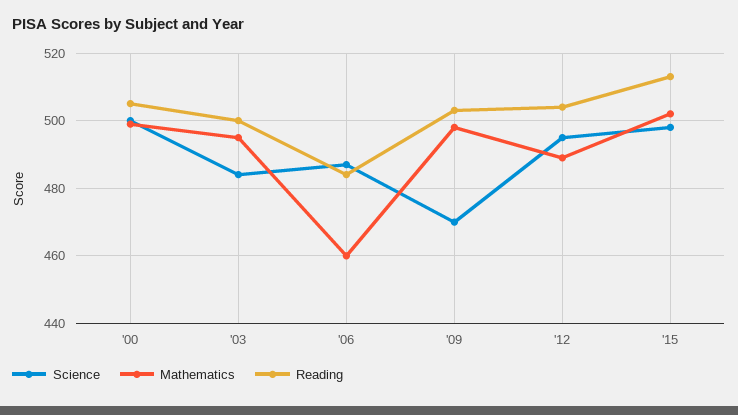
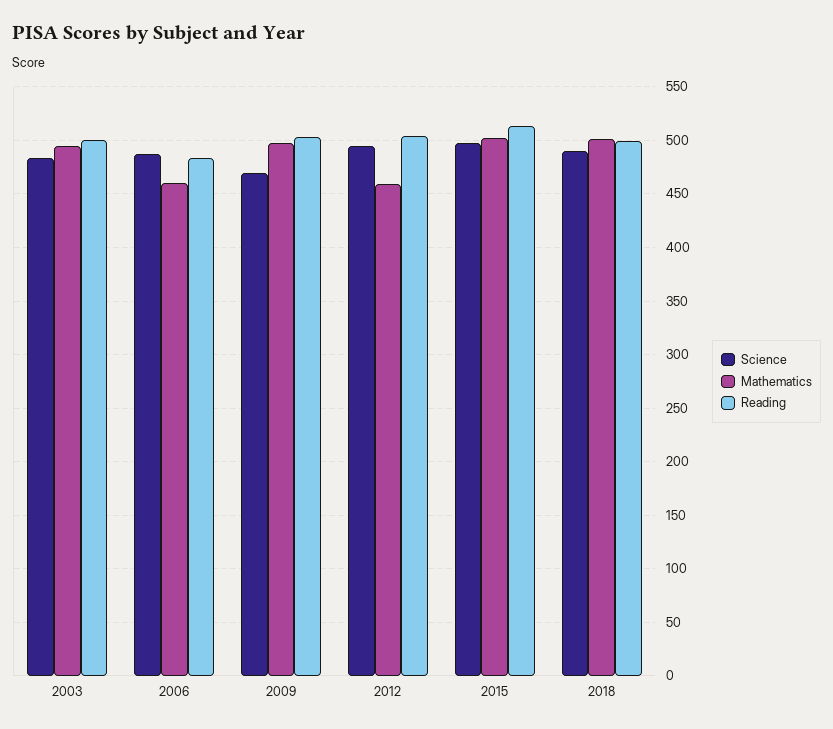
Science, '00: 500 -> none
Mathematics, '00: 500 -> none
Reading, '00: 505 -> none
Mathematics, '12: 490 -> 460
Science, 2018: none -> 490
Mathematics, 2018: none -> 500
Reading, 2018: none -> 500

